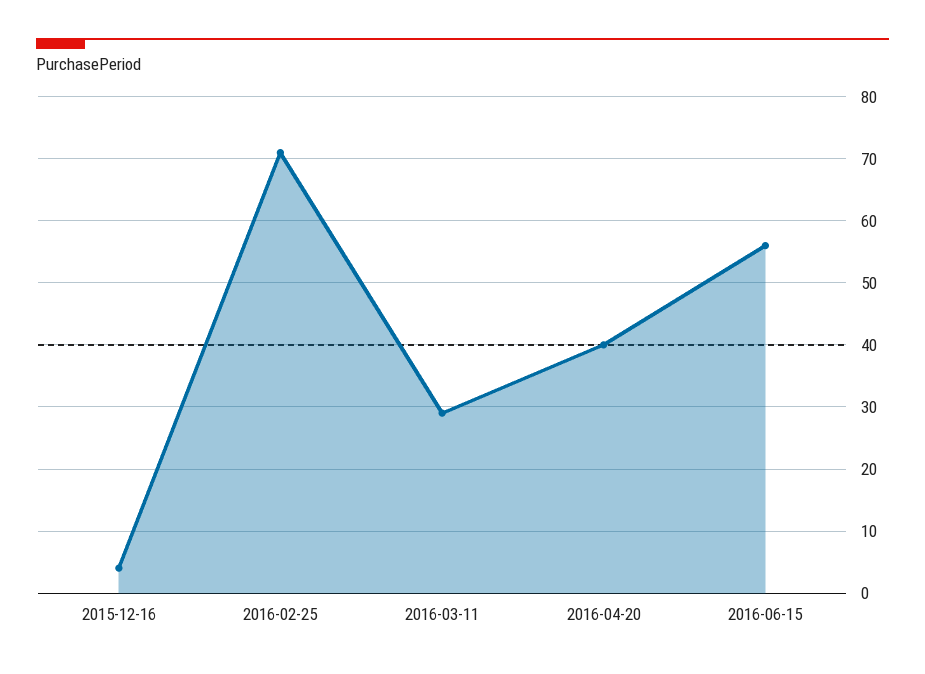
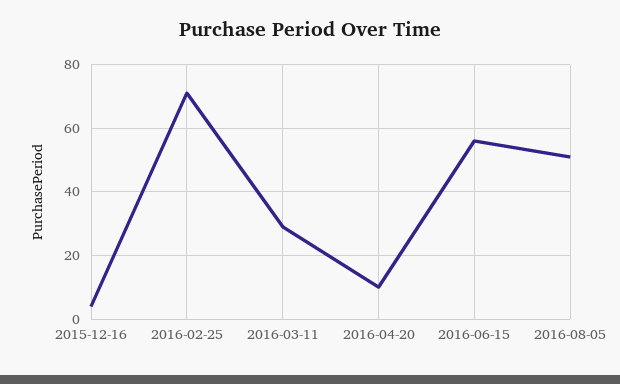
2016-04-20: 40 -> 10
2016-08-05: none -> 50

